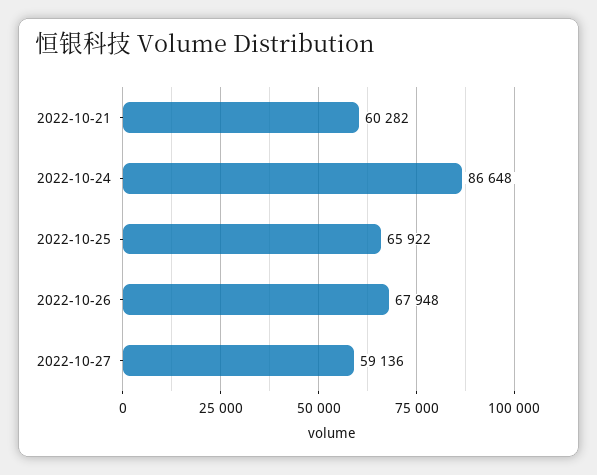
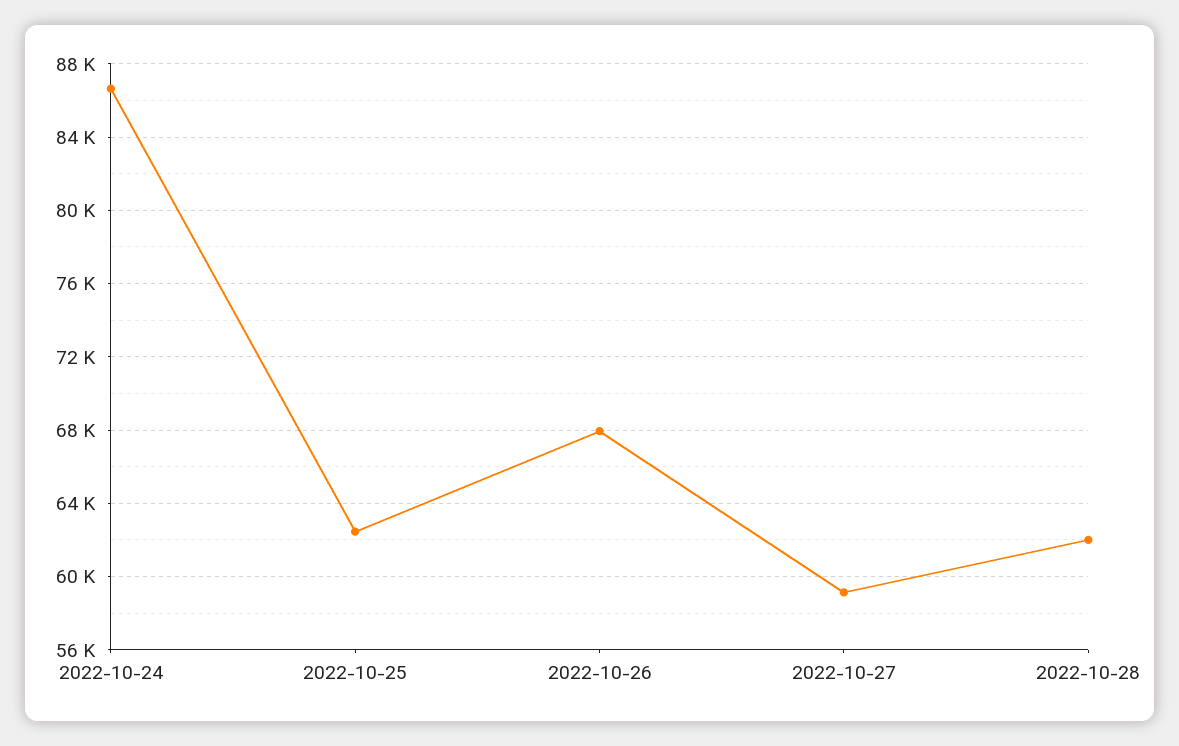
2022-10-21: 60282 -> none
2022-10-25: 65922 -> 62500
2022-10-28: none -> 62000

